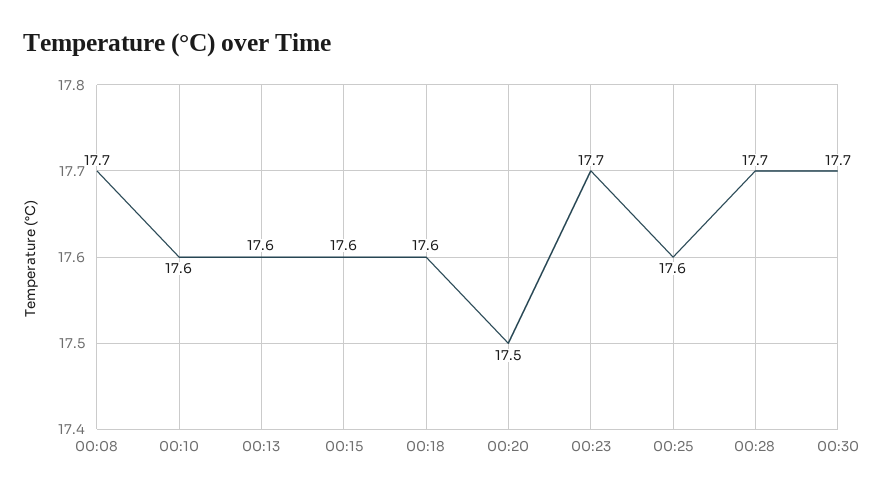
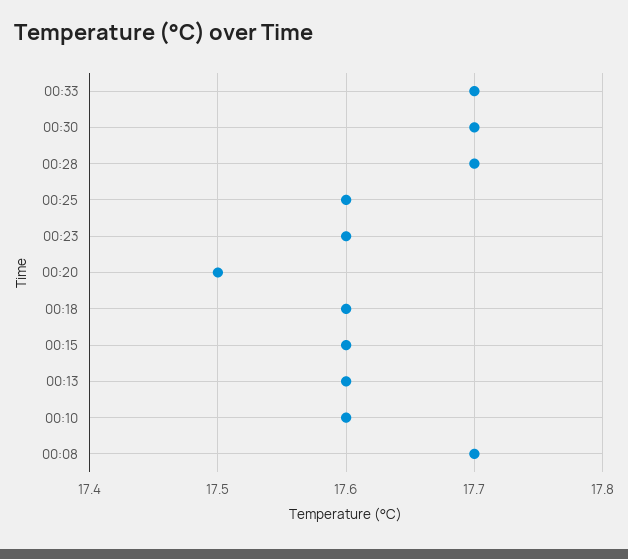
00:23: 17.7 -> 17.6
00:33: none -> 17.7

